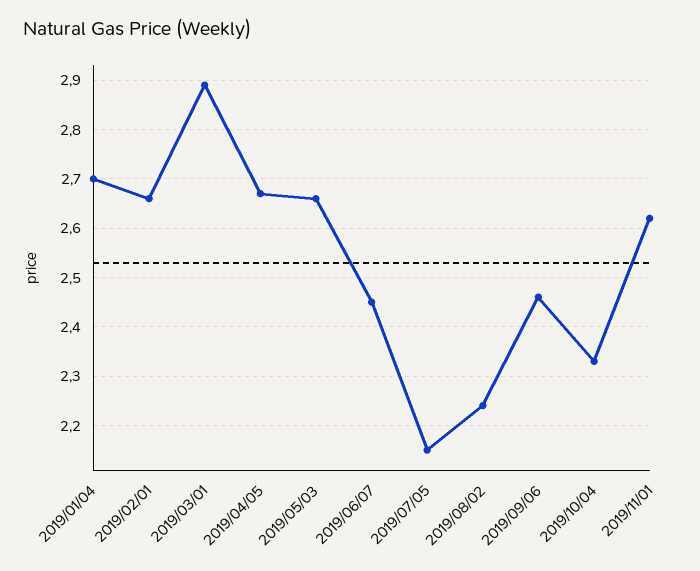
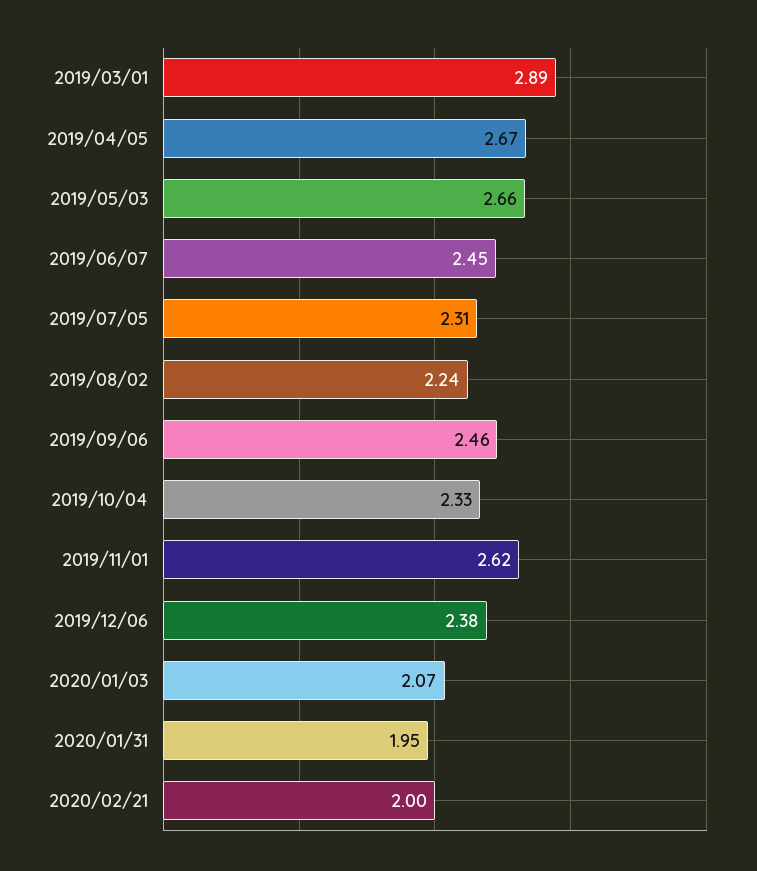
2019/01/04: 2.7 -> none
2019/02/01: 2.65 -> none
2019/07/05: 2.15 -> 2.31
2019/12/06: none -> 2.38
2020/01/03: none -> 2.07
2020/01/31: none -> 1.95
2020/02/21: none -> 2

